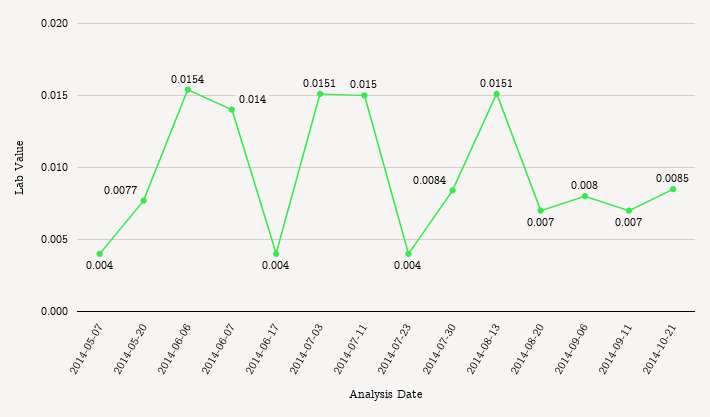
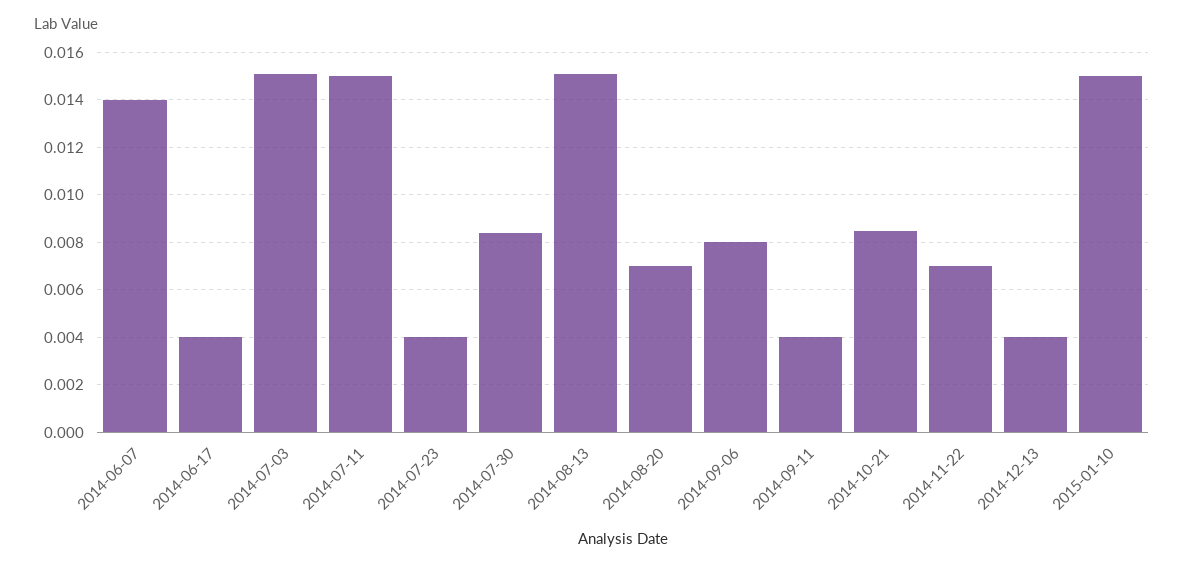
2014-05-07: 0.004 -> none
2014-05-20: 0.0077 -> none
2014-06-06: 0.0154 -> none
2014-09-11: 0.007 -> 0.004
2014-11-22: none -> 0.007
2014-12-13: none -> 0.004
2015-01-10: none -> 0.015

